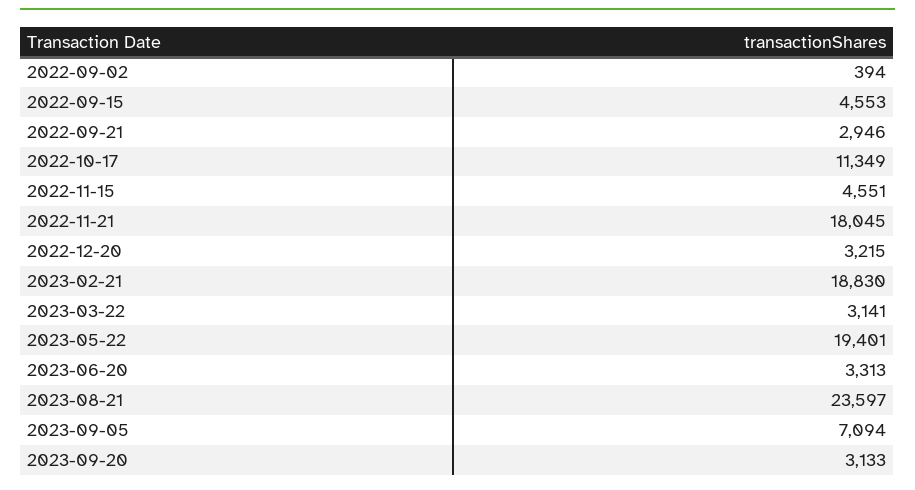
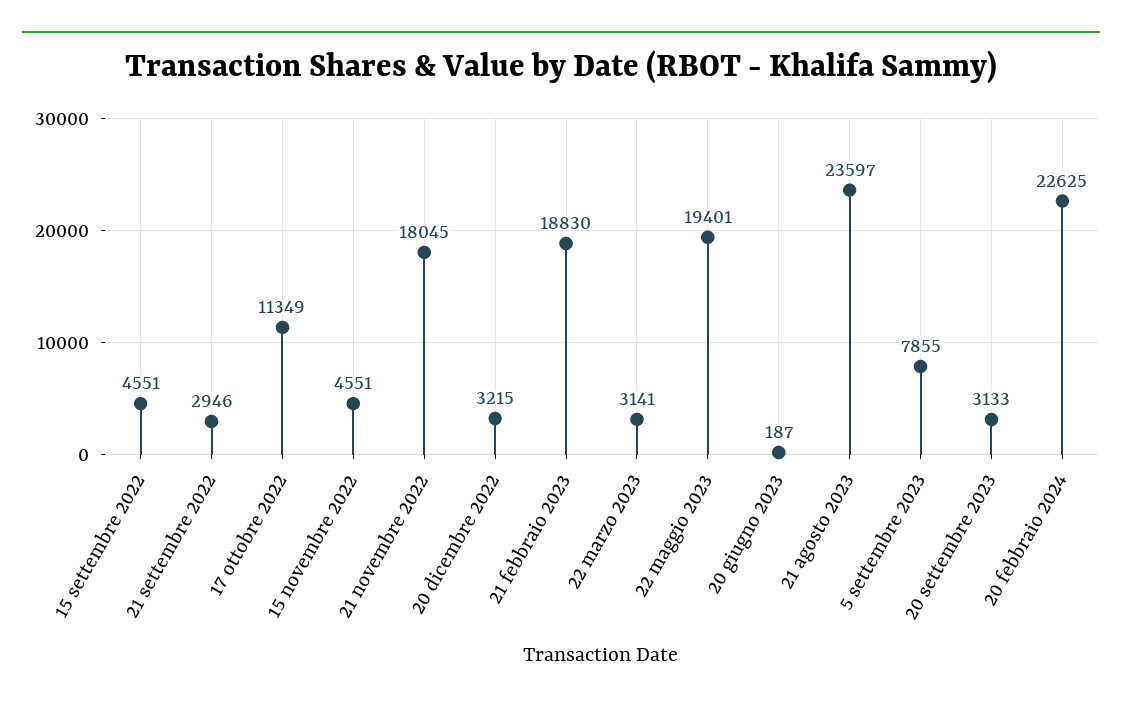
2022-09-02: 394 -> none
2022-09-15: 4553 -> 4551
2023-06-20: 3313 -> 187
2023-09-05: 7094 -> 7855
20 febbraio 2024: none -> 22625

